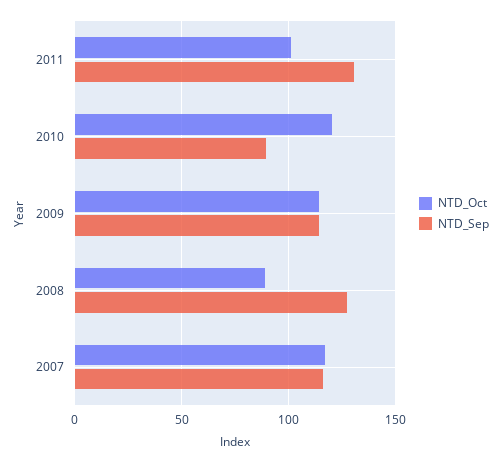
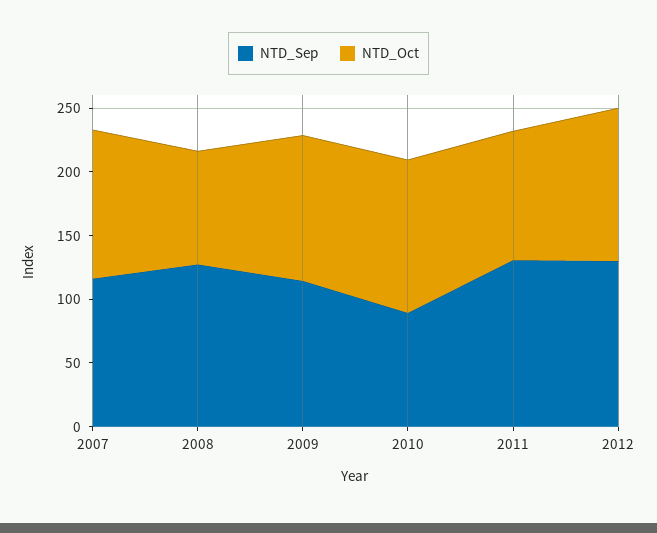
NTD_Sep, 2012: none -> 130
NTD_Oct, 2012: none -> 120

